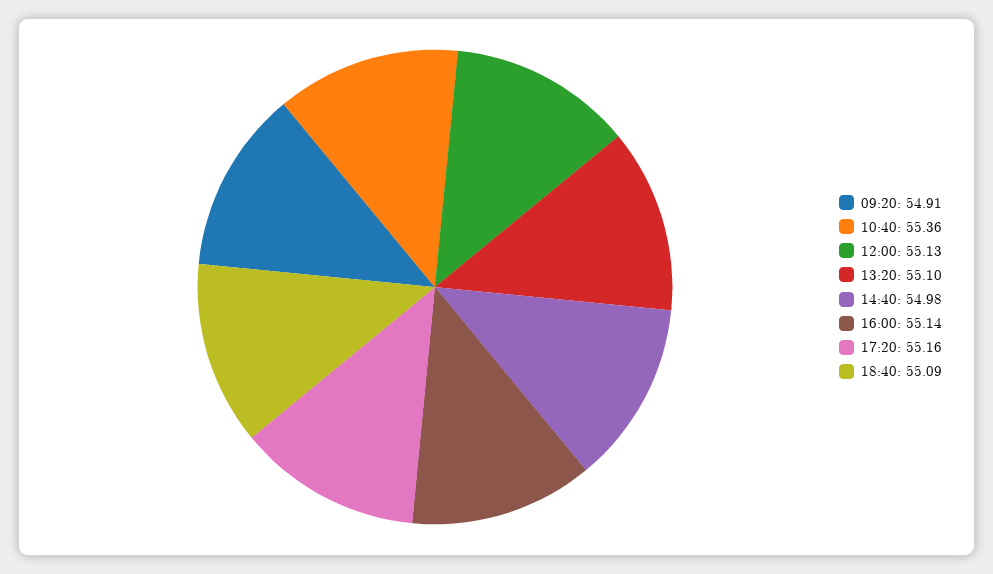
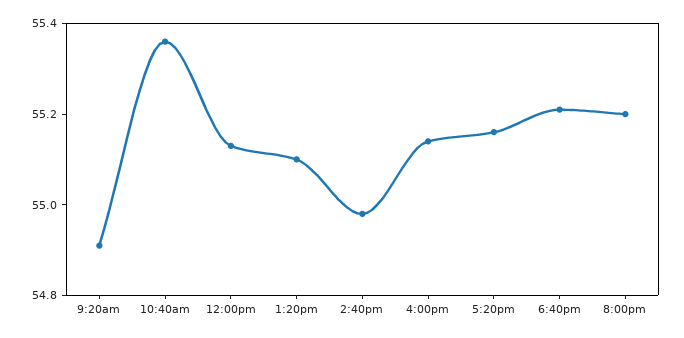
18:40: 55.09 -> 55.2
8:00pm: none -> 55.2

